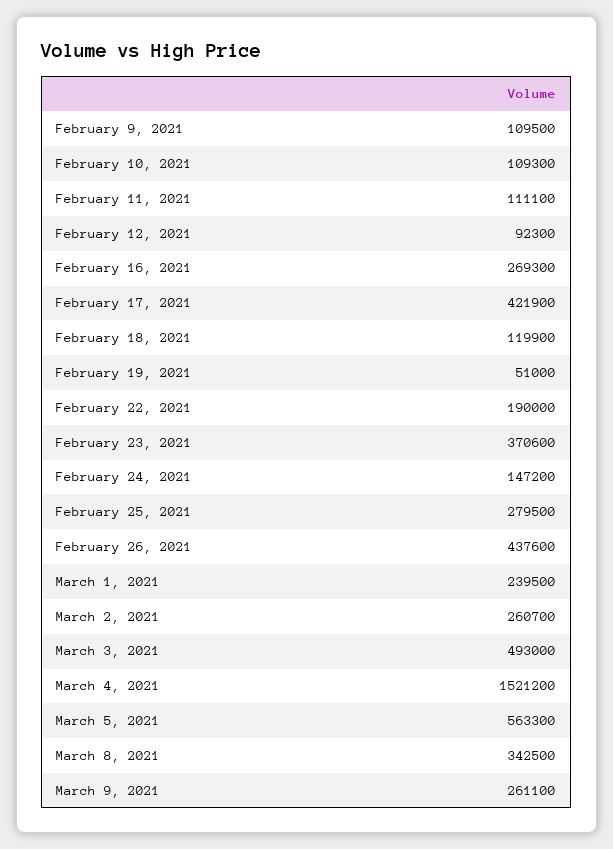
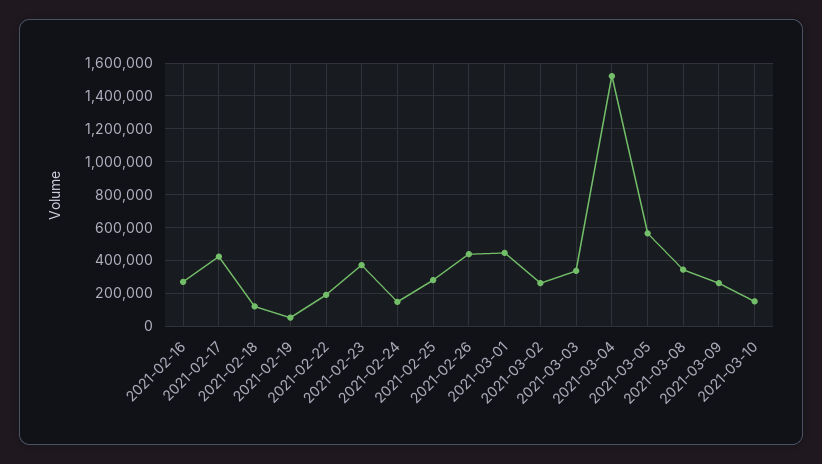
February 9, 2021: 109500 -> none
February 10, 2021: 109300 -> none
February 11, 2021: 111100 -> none
February 12, 2021: 92300 -> none
March 1, 2021: 239500 -> 450000
March 3, 2021: 493000 -> 350000
2021-03-10: none -> 150000

